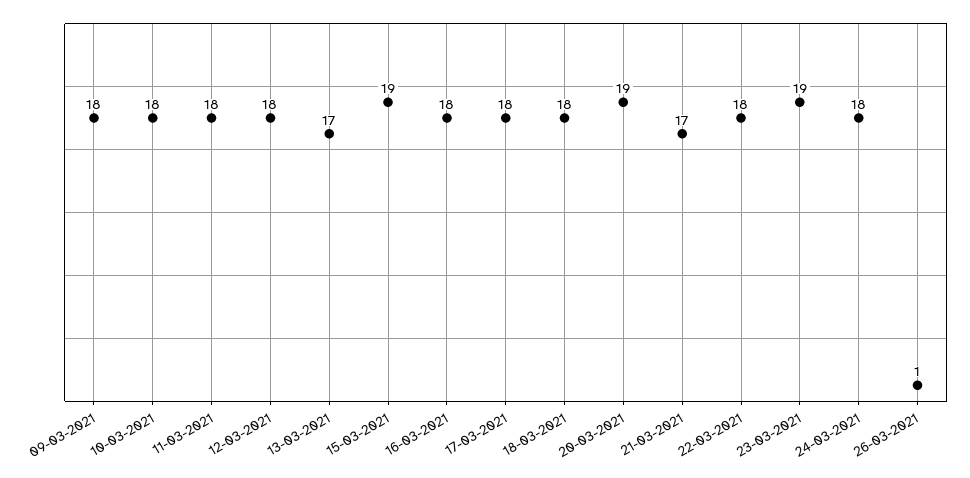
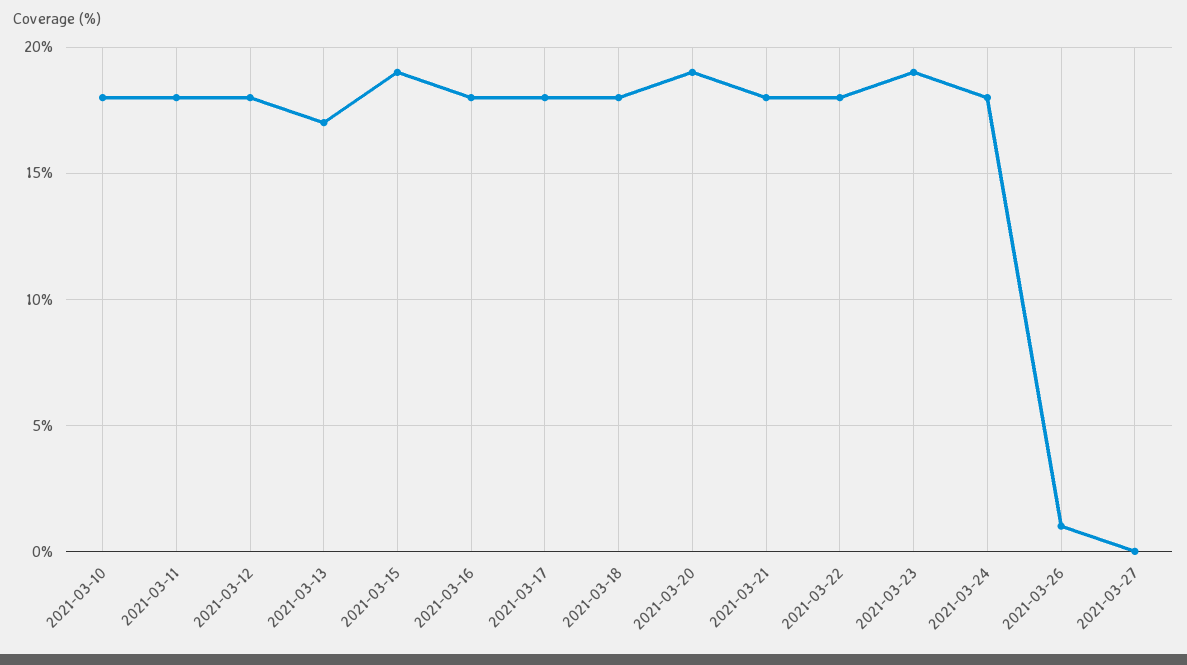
09-03-2021: 18 -> none
21-03-2021: 17 -> 18
2021-03-27: none -> 0

